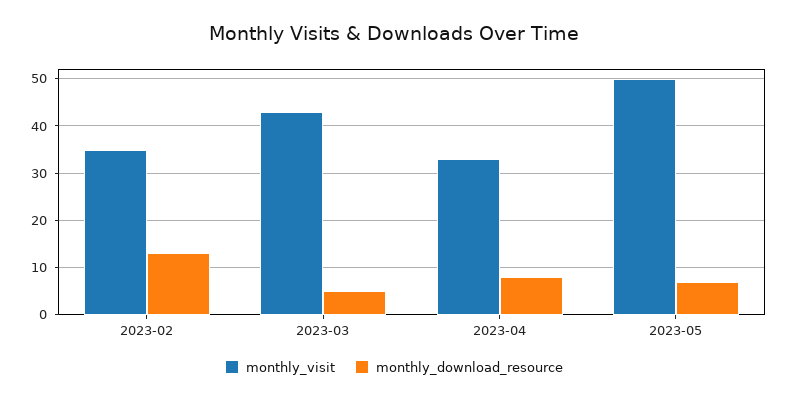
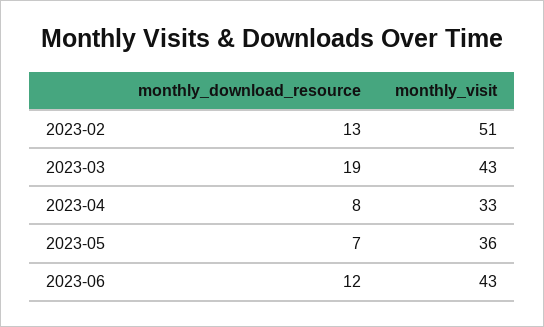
monthly_visit, 2023-02: 35 -> 51
monthly_download_resource, 2023-03: 5 -> 19
monthly_visit, 2023-05: 50 -> 36
monthly_download_resource, 2023-06: none -> 12
monthly_visit, 2023-06: none -> 43

